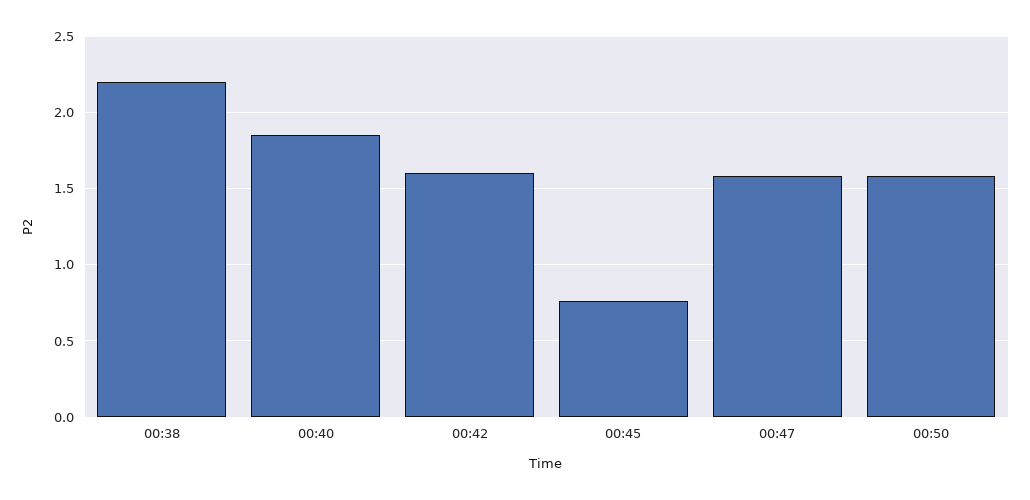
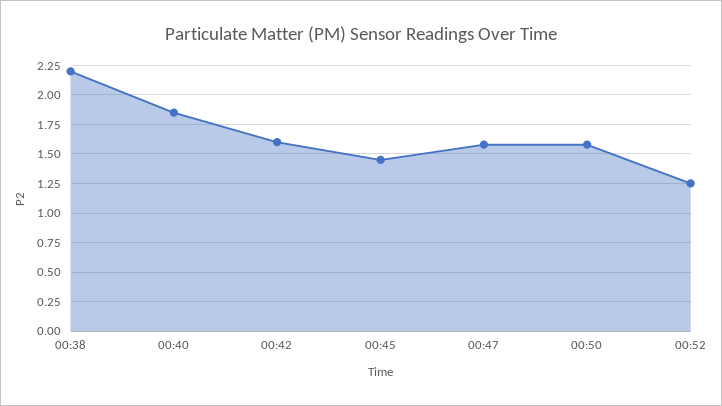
00:45: 0.75 -> 1.5
00:52: none -> 1.25

